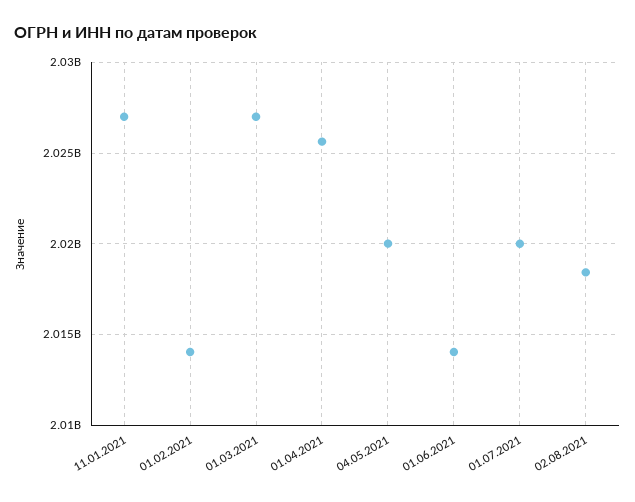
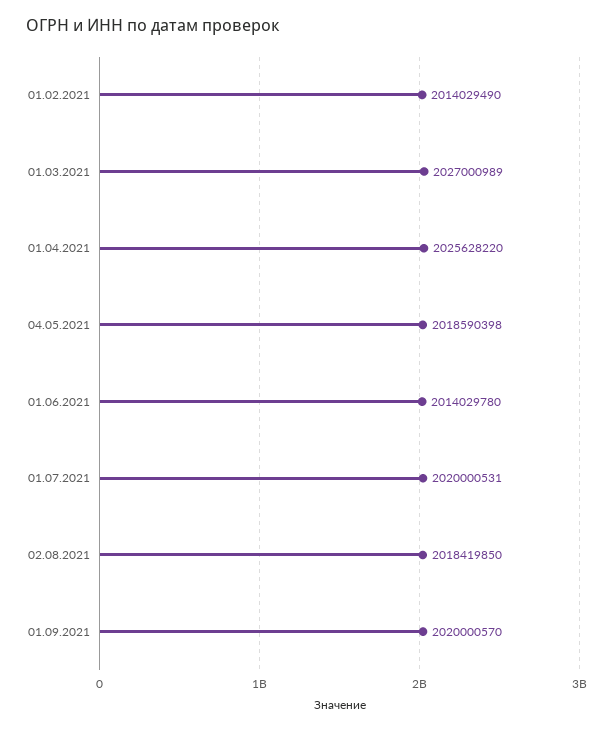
11.01.2021: 2027000000 -> none
04.05.2021: 2020000000 -> 2018590398
01.09.2021: none -> 2020000570

